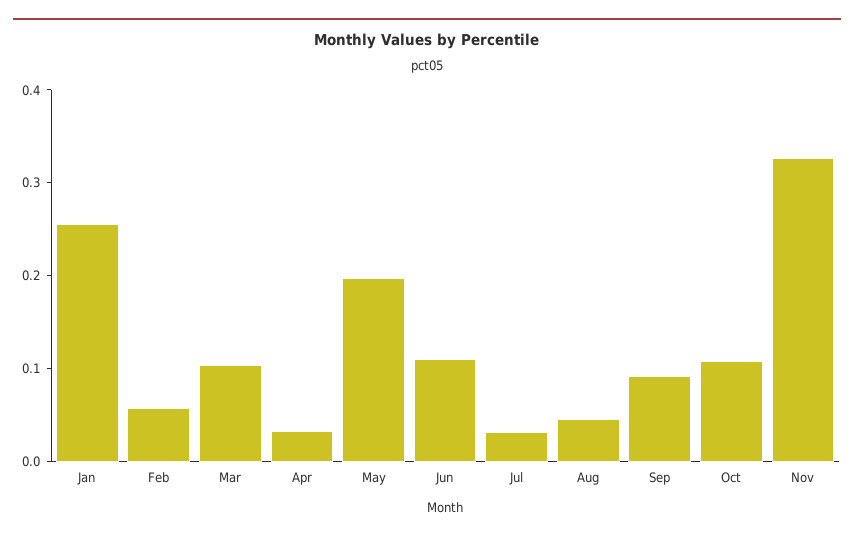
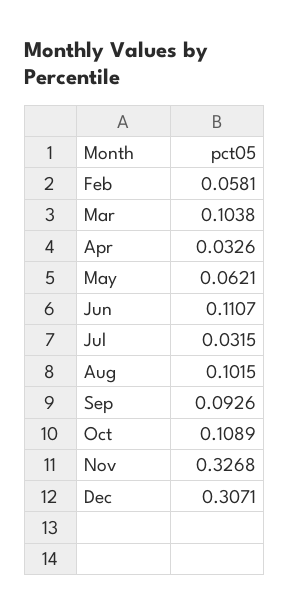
Jan: 0.26 -> none
May: 0.2 -> 0.0621
Aug: 0.04 -> 0.1015
Dec: none -> 0.3071

